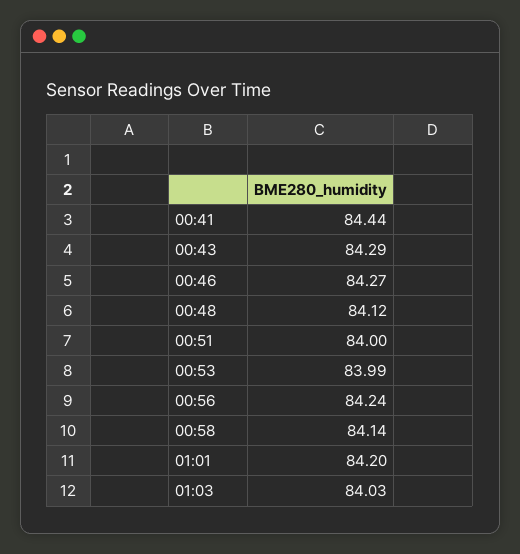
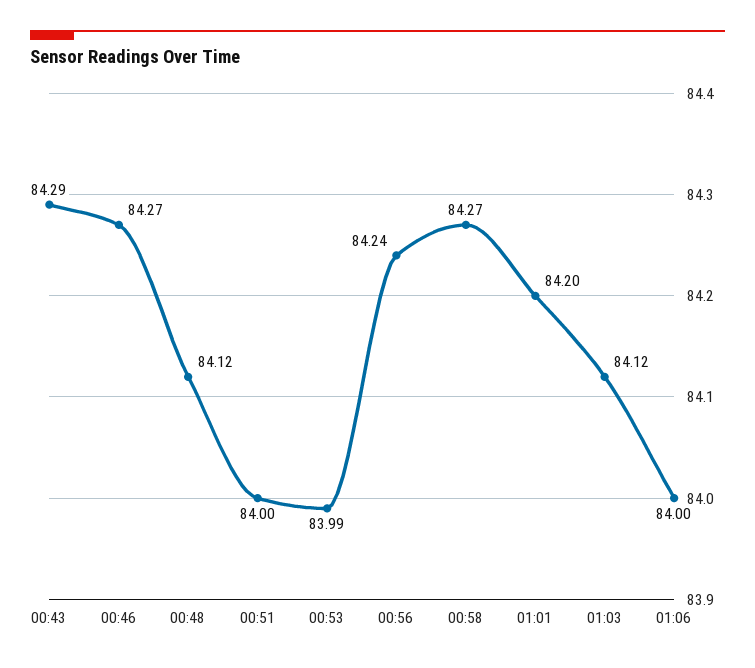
00:41: 84.44 -> none
00:58: 84.14 -> 84.27
01:03: 84.03 -> 84.12
01:06: none -> 84

